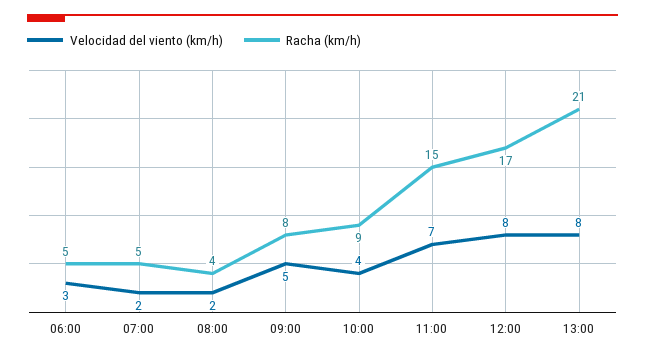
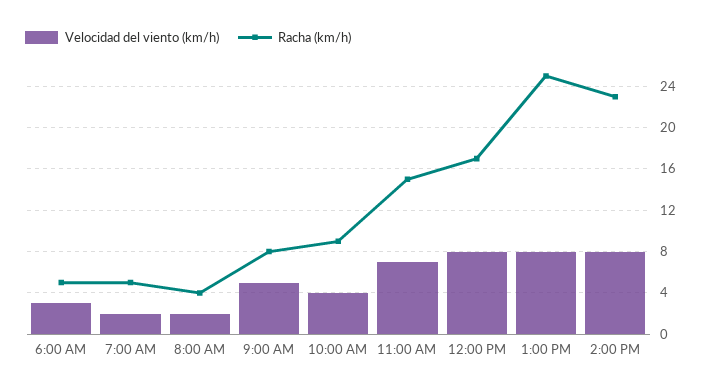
Racha (km/h), 13:00: 21 -> 25
Velocidad del viento (km/h), 2:00 PM: none -> 8
Racha (km/h), 2:00 PM: none -> 23

